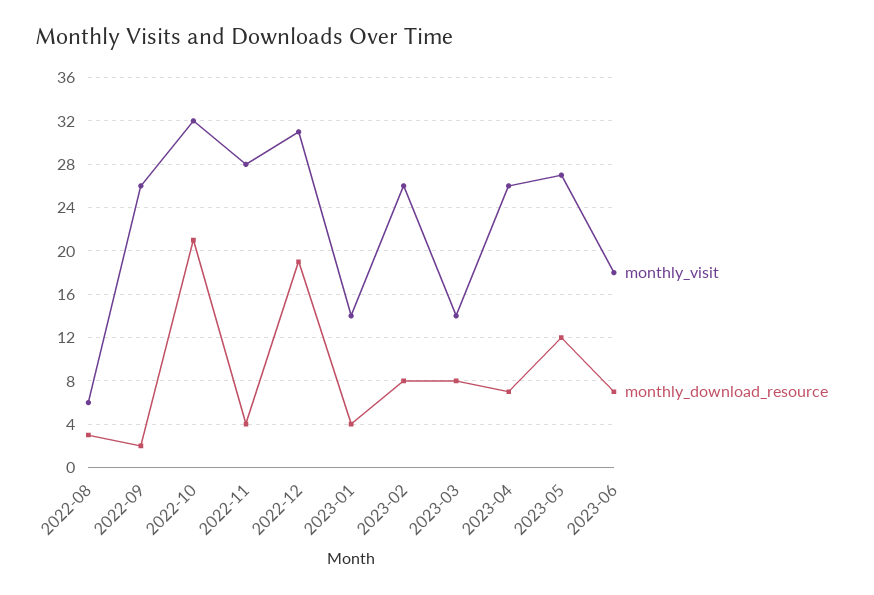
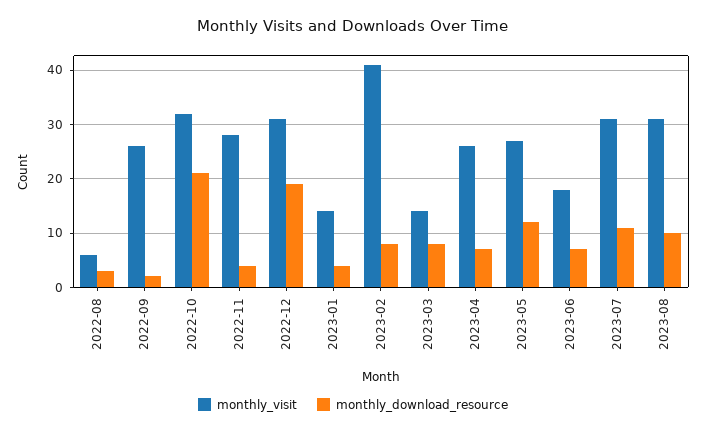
monthly_visit, 2023-02: 26 -> 40
monthly_visit, 2023-07: none -> 30
monthly_download_resource, 2023-07: none -> 10
monthly_visit, 2023-08: none -> 30
monthly_download_resource, 2023-08: none -> 10

